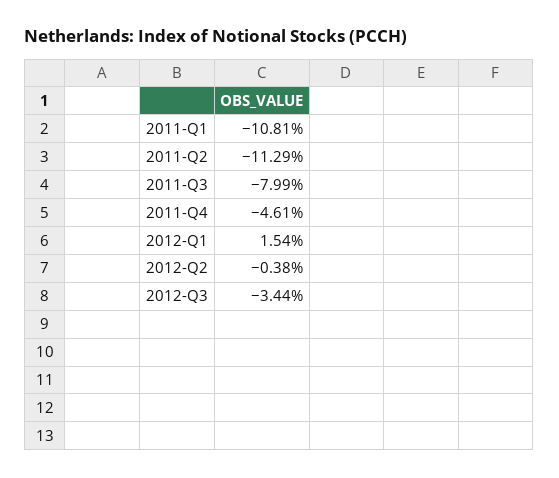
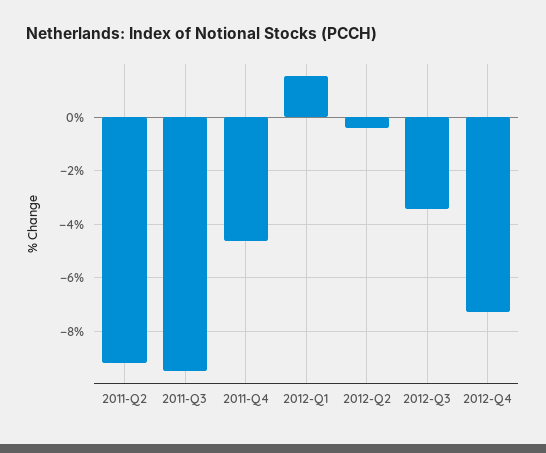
2011-Q1: -10.81 -> none
2011-Q2: -11.29 -> -9.25
2011-Q3: -7.99 -> -9.5
2012-Q4: none -> -7.25

